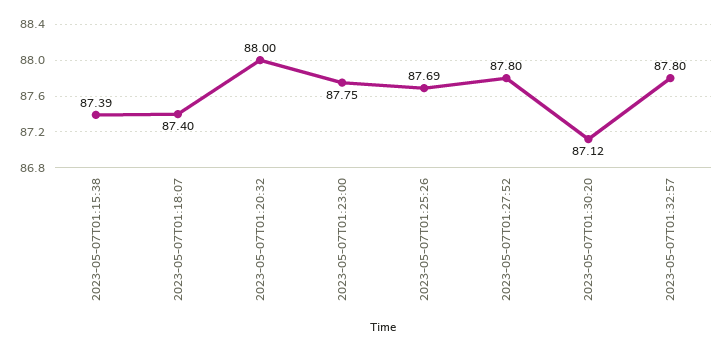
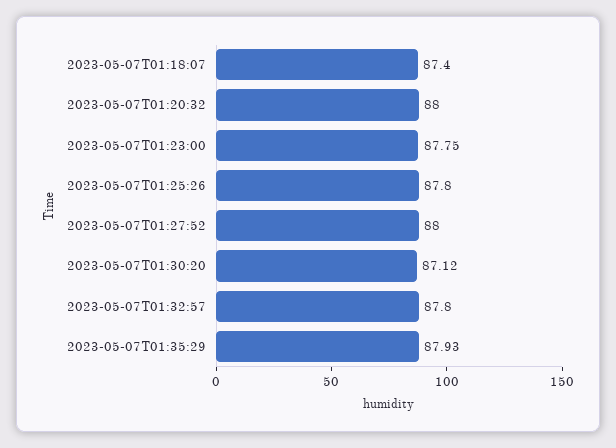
2023-05-07T01:15:38: 87.39 -> none
2023-05-07T01:25:26: 87.69 -> 87.8
2023-05-07T01:27:52: 87.8 -> 88
2023-05-07T01:35:29: none -> 87.93

